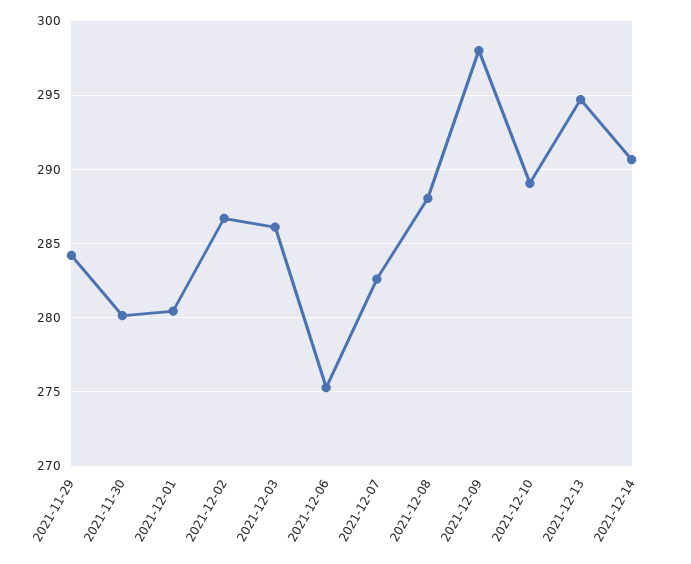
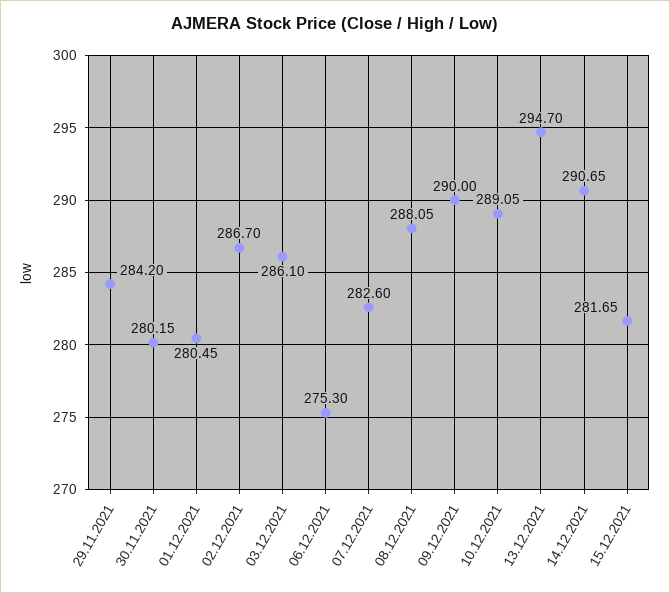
2021-12-09: 298 -> 290
15.12.2021: none -> 281.65

